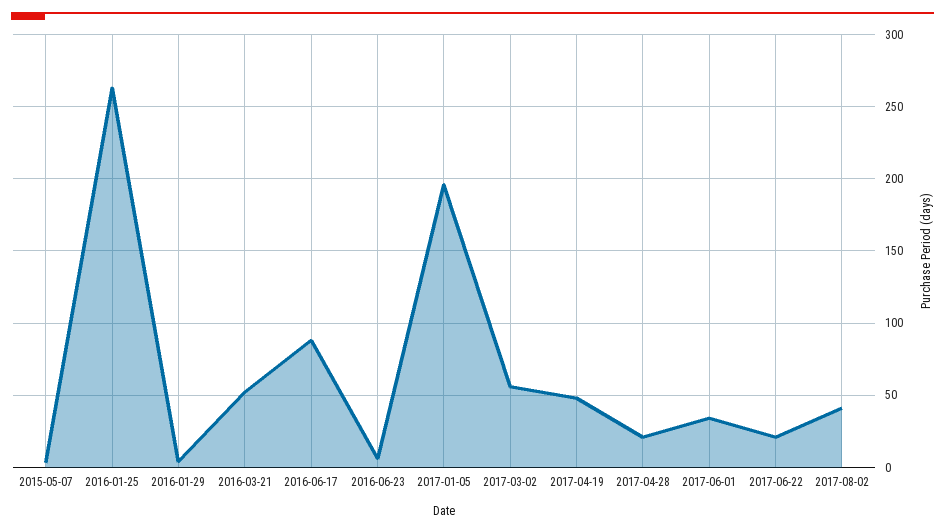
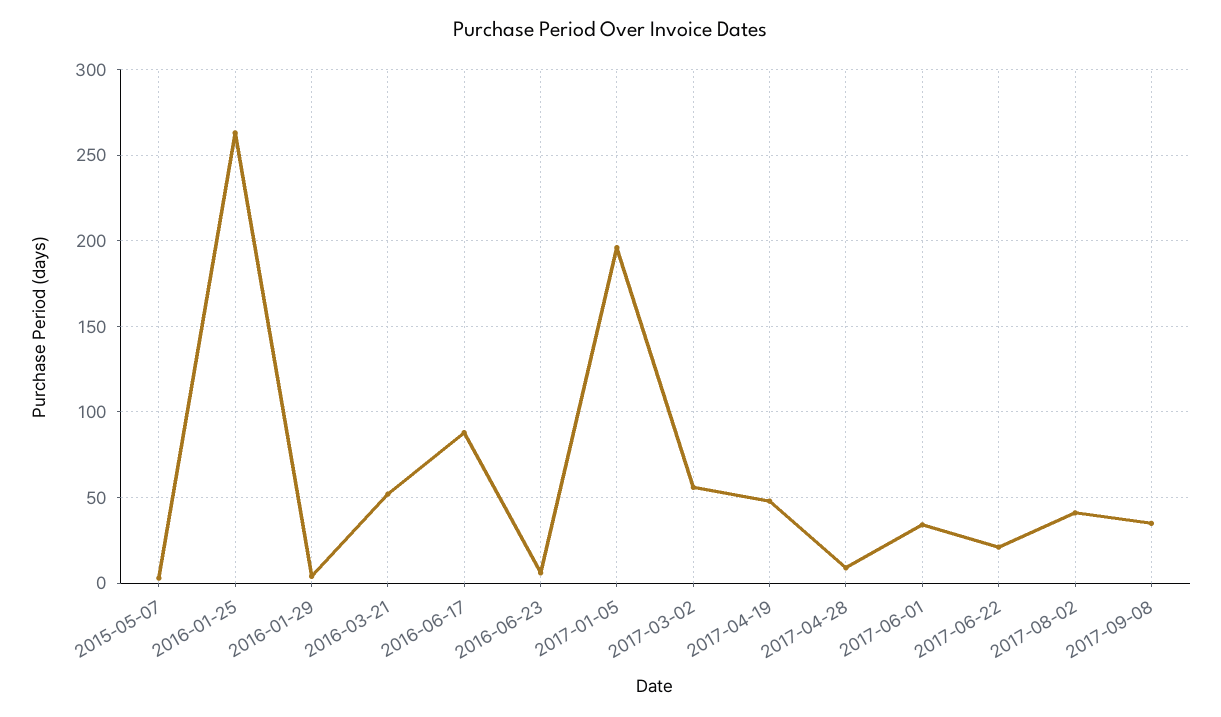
2017-04-28: 20 -> 10
2017-09-08: none -> 35

